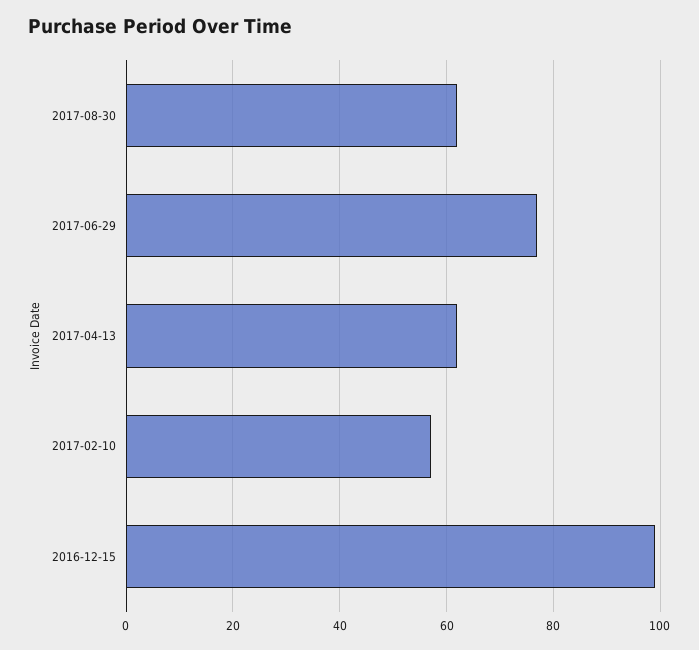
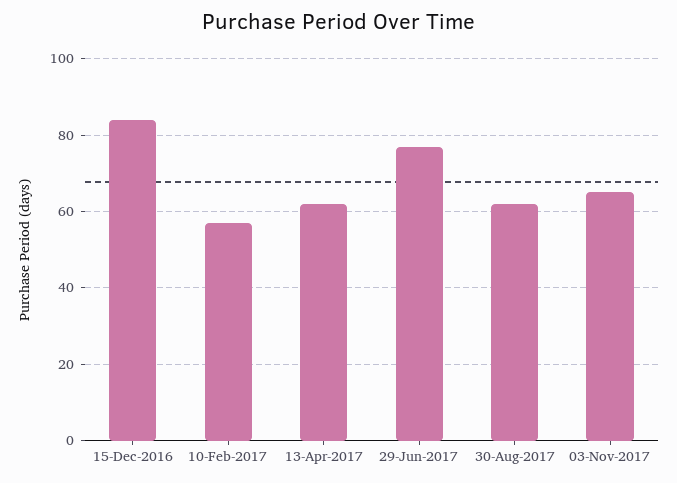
2016-12-15: 100 -> 85
03-Nov-2017: none -> 65

